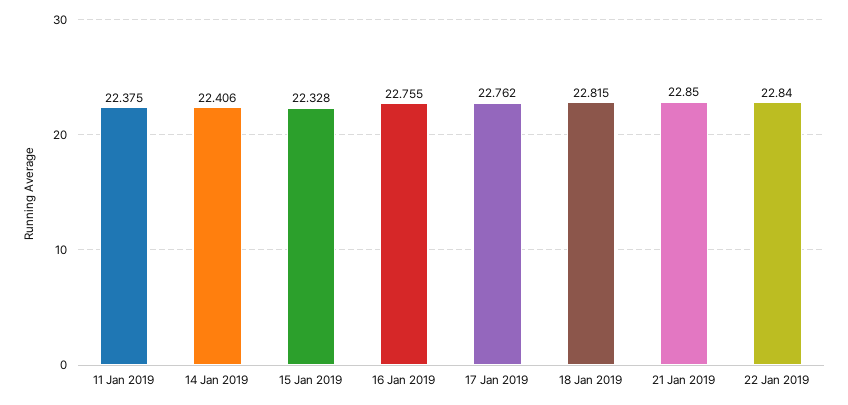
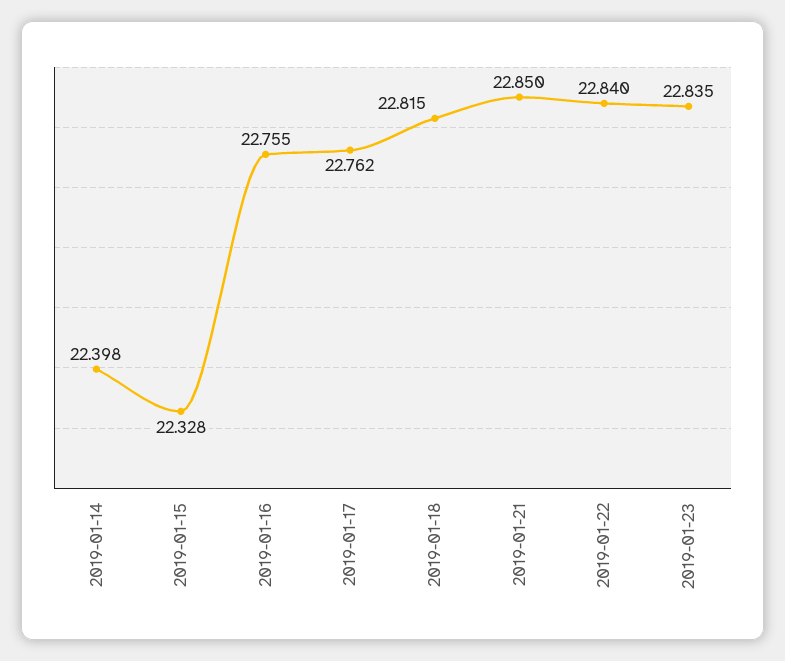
11 Jan 2019: 22.375 -> none
14 Jan 2019: 22.406 -> 22.398
2019-01-23: none -> 22.835

